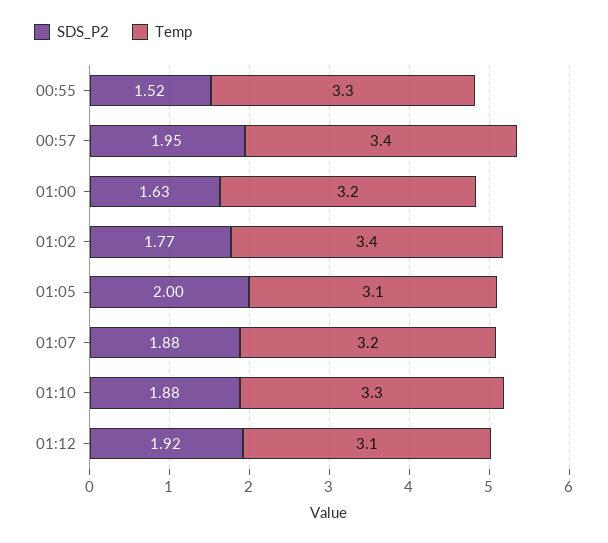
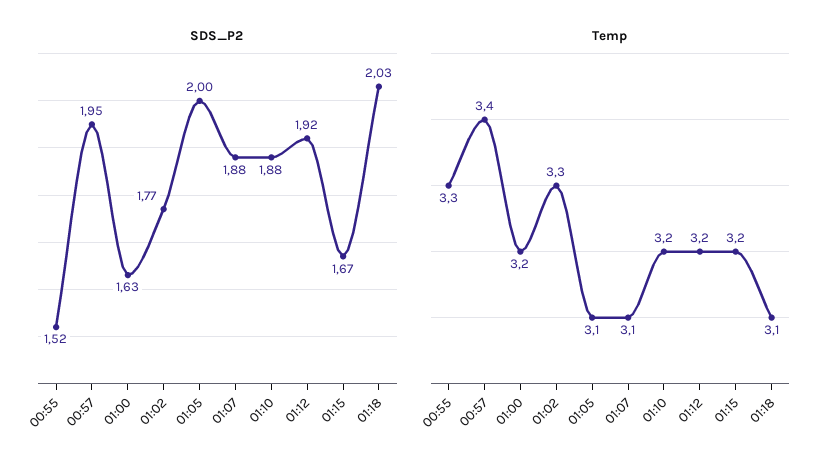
Temp, 01:02: 3.4 -> 3.3
Temp, 01:07: 3.2 -> 3.1
Temp, 01:10: 3.3 -> 3.2
Temp, 01:12: 3.1 -> 3.2
SDS_P2, 01:15: none -> 1.67
SDS_P2, 01:18: none -> 2.03
Temp, 01:15: none -> 3.2
Temp, 01:18: none -> 3.1

